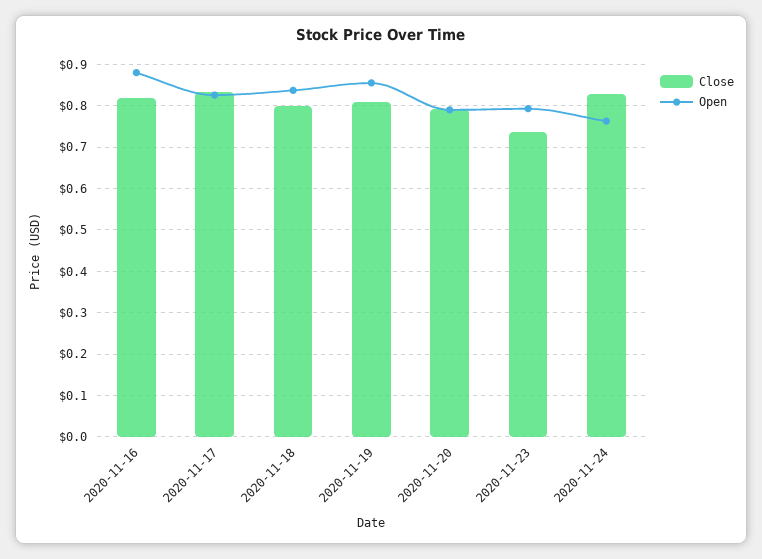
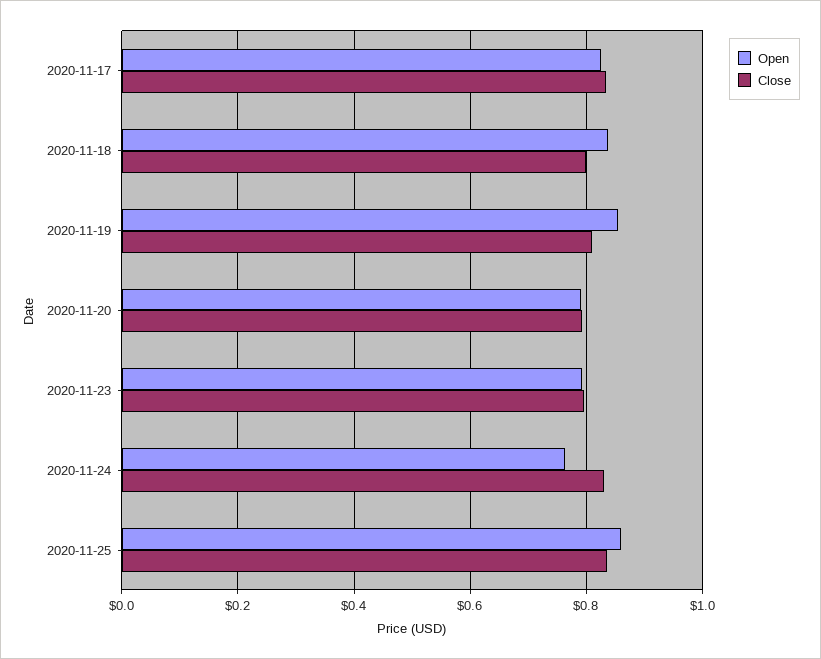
Close, 2020-11-16: 0.82 -> none
Open, 2020-11-16: 0.88 -> none
Close, 2020-11-23: 0.74 -> 0.8
Open, 2020-11-25: none -> 0.86
Close, 2020-11-25: none -> 0.84

